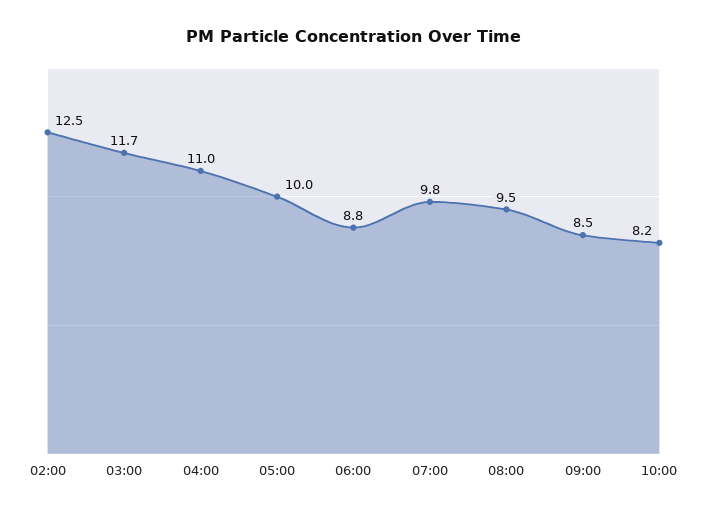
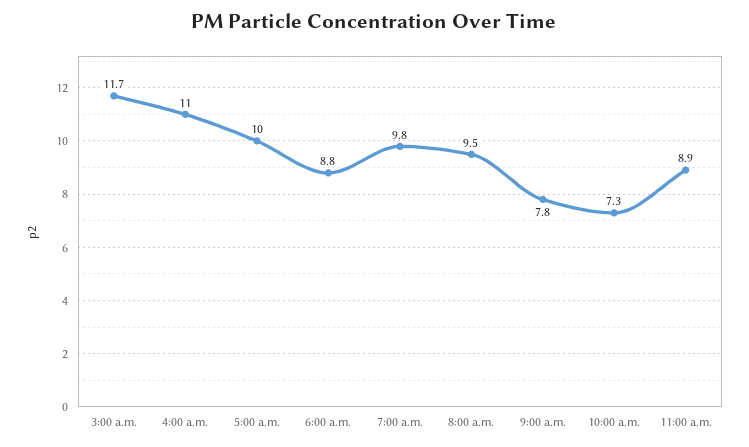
02:00: 12.5 -> none
09:00: 8.5 -> 7.8
10:00: 8.2 -> 7.3
11:00 a.m.: none -> 8.9

